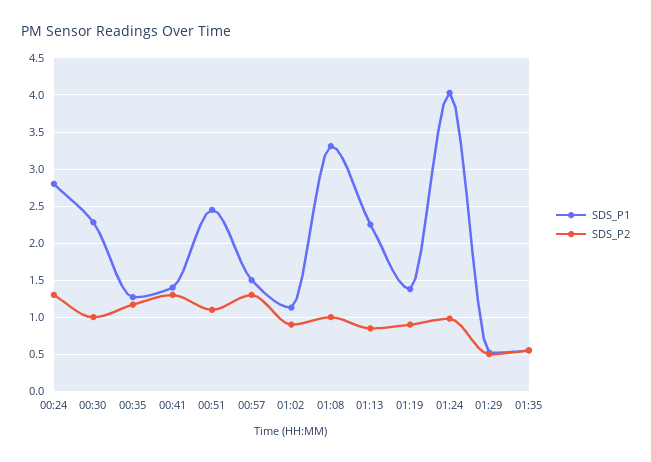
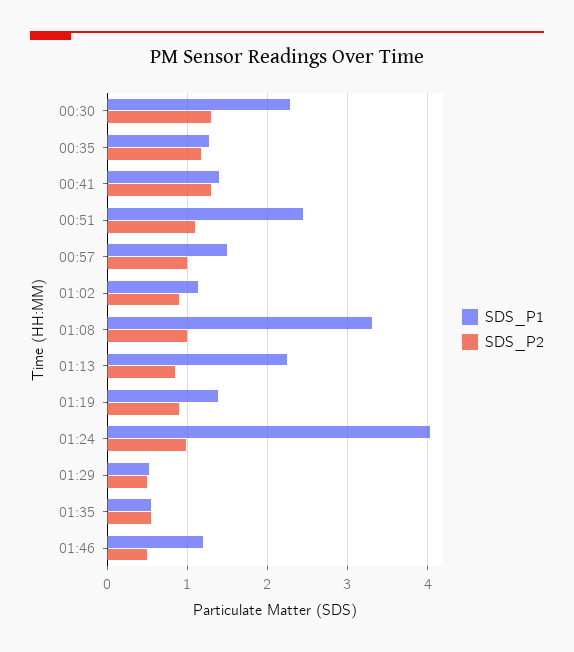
SDS_P1, 00:24: 2.8 -> none
SDS_P2, 00:24: 1.3 -> none
SDS_P2, 00:30: 1 -> 1.3
SDS_P2, 00:57: 1.3 -> 1
SDS_P1, 01:46: none -> 1.2
SDS_P2, 01:46: none -> 0.5

